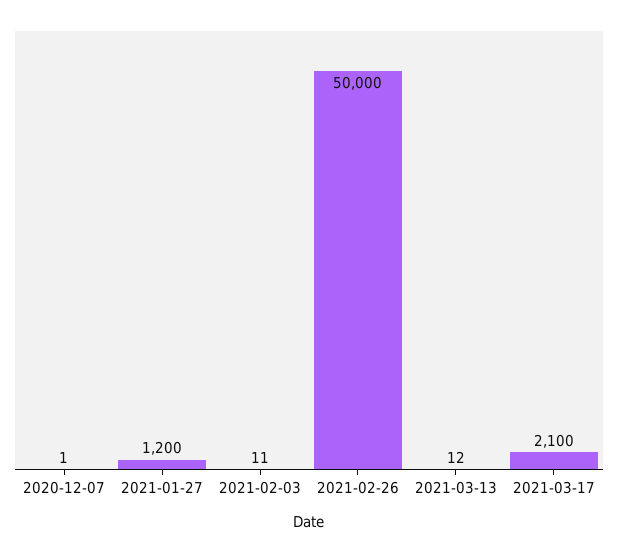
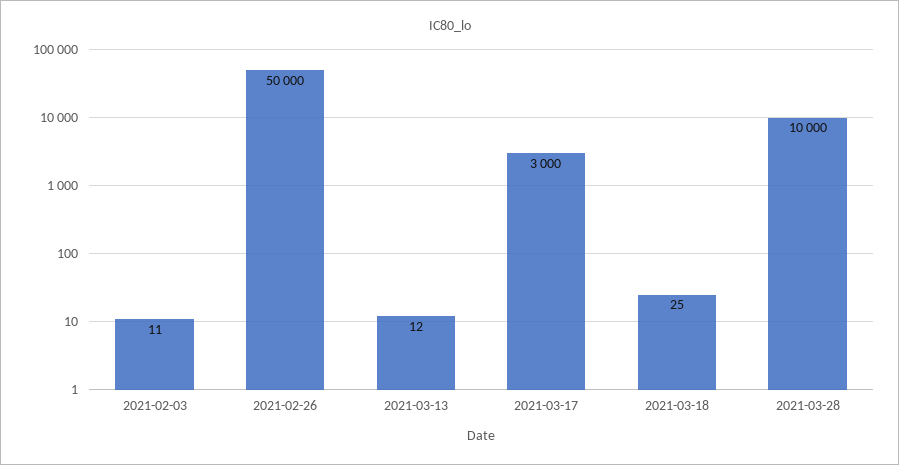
2020-12-07: 1 -> none
2021-01-27: 1200 -> none
2021-03-17: 2100 -> 3000
2021-03-18: none -> 25
2021-03-28: none -> 10000

